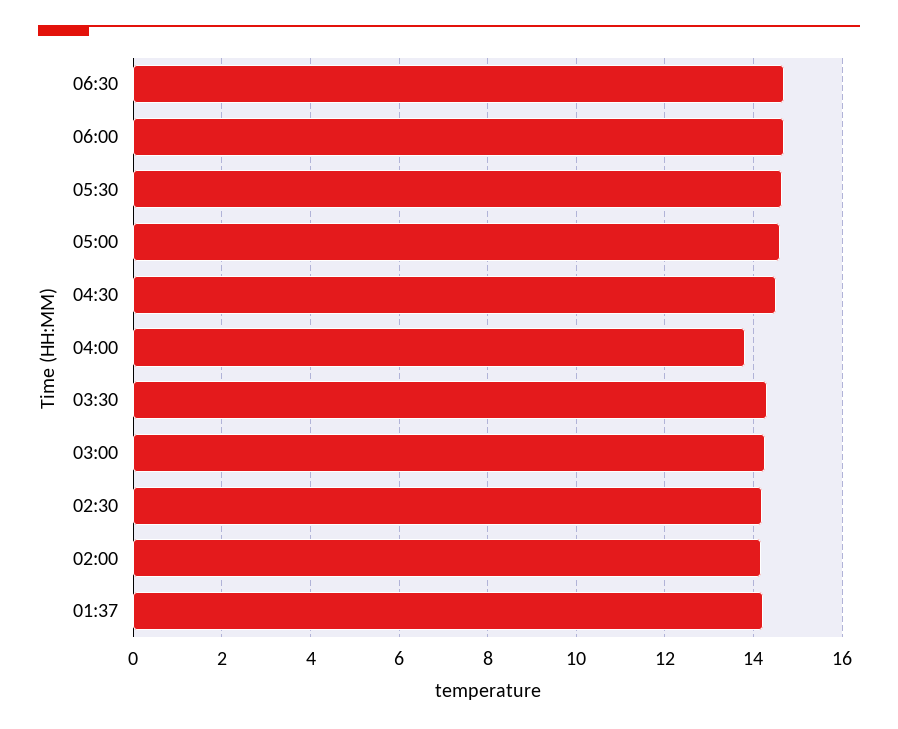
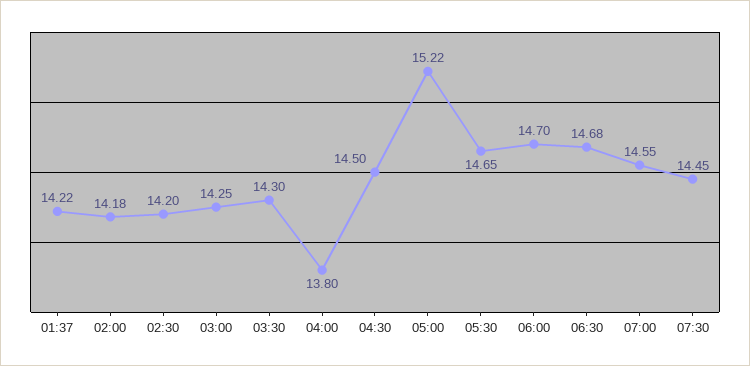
05:00: 14.6 -> 15.22
07:00: none -> 14.55
07:30: none -> 14.45

